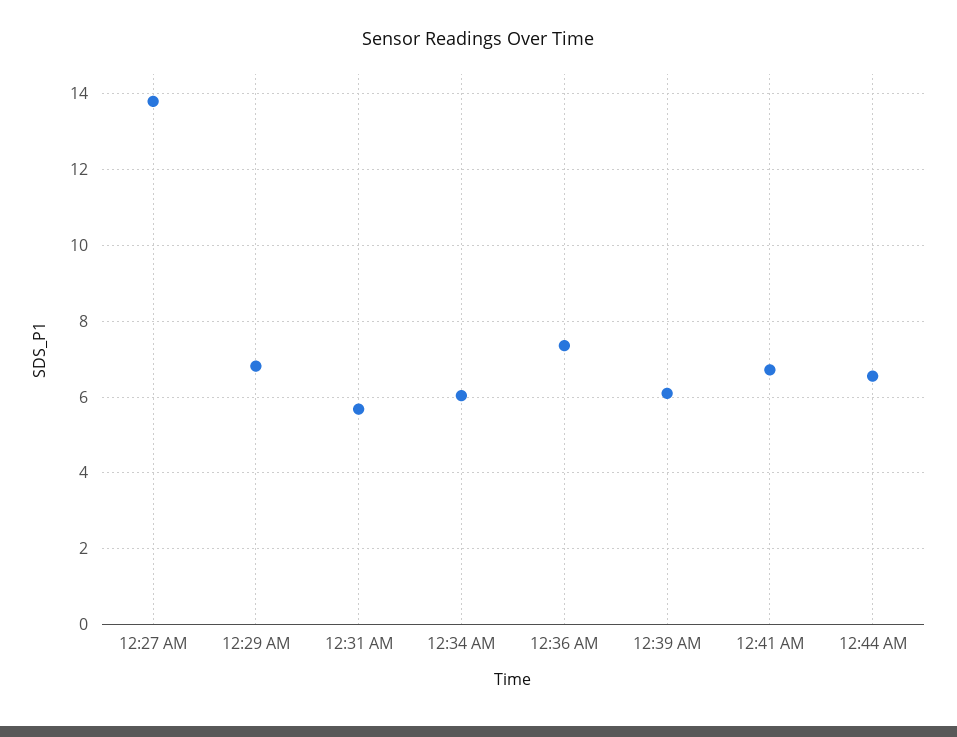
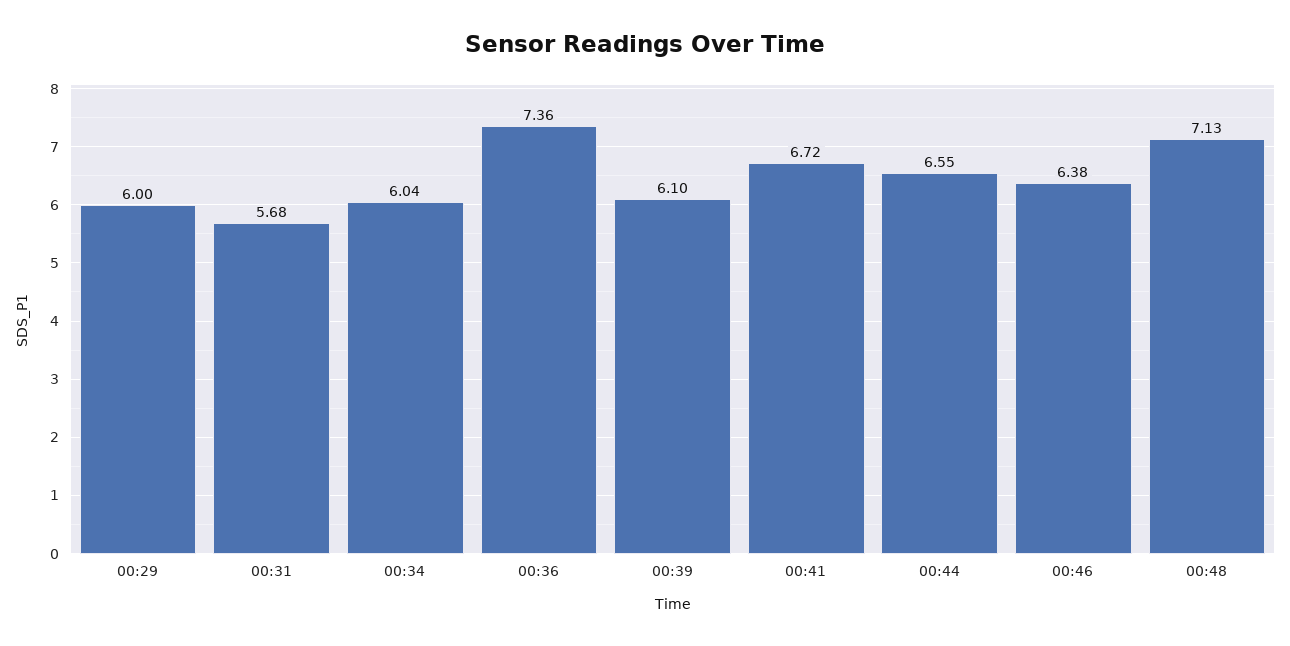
12:27 AM: 13.8 -> none
12:29 AM: 6.8 -> 6
00:46: none -> 6.38
00:48: none -> 7.13

